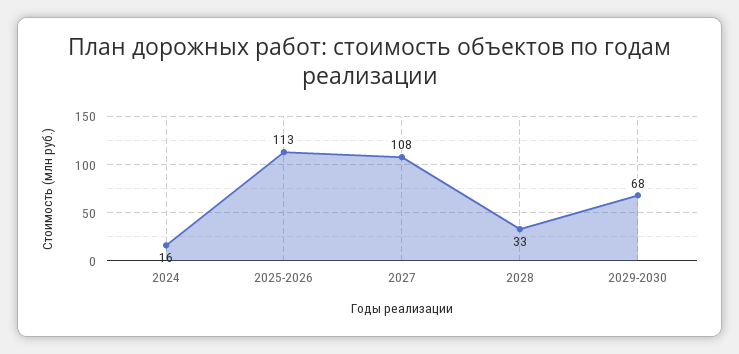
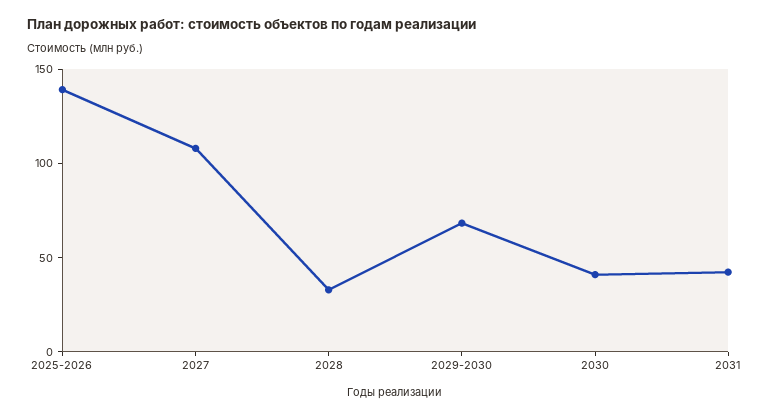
2024: 16 -> none
2025-2026: 113 -> 140
2030: none -> 40
2031: none -> 40

